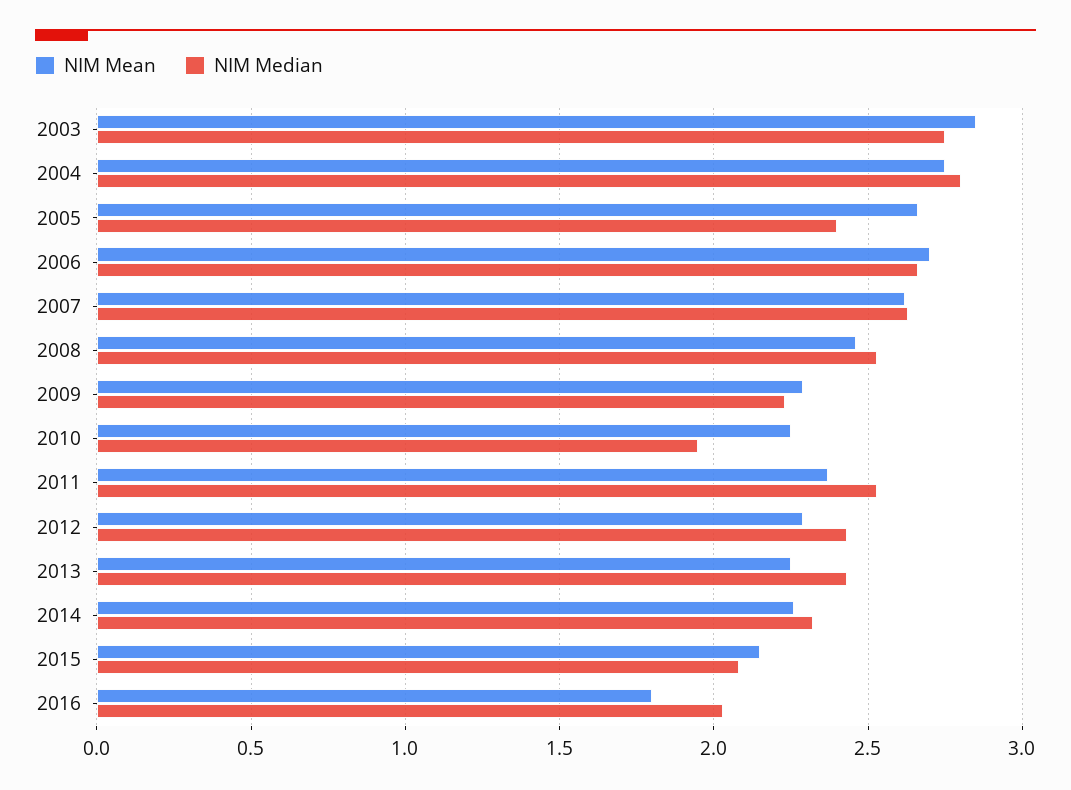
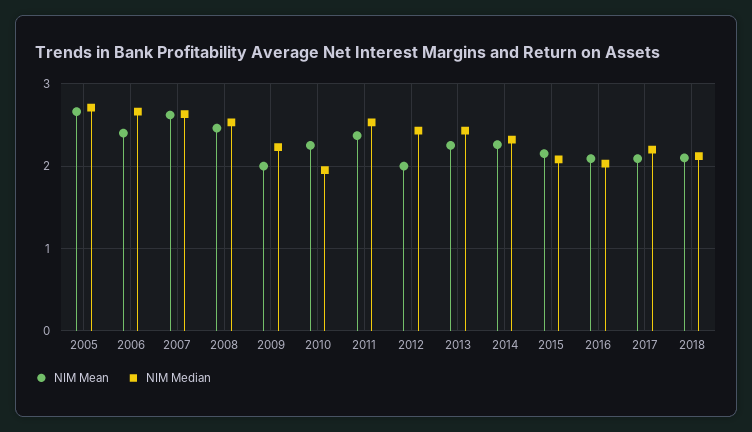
NIM Mean, 2003: 2.85 -> none
NIM Median, 2003: 2.75 -> none
NIM Mean, 2004: 2.75 -> none
NIM Median, 2004: 2.8 -> none
NIM Median, 2005: 2.4 -> 2.7
NIM Mean, 2006: 2.7 -> 2.4
NIM Mean, 2009: 2.3 -> 2
NIM Mean, 2012: 2.3 -> 2
NIM Mean, 2016: 1.8 -> 2.1
NIM Mean, 2017: none -> 2.1
NIM Median, 2017: none -> 2.2
NIM Mean, 2018: none -> 2.1
NIM Median, 2018: none -> 2.1

